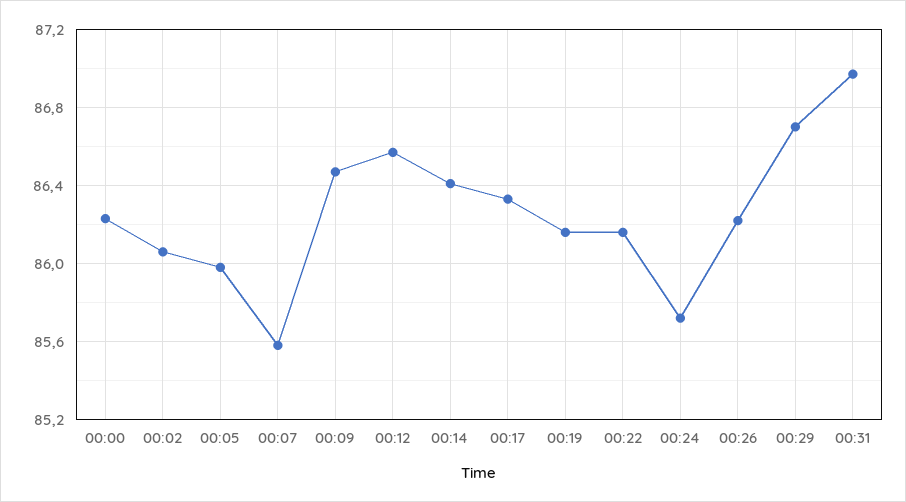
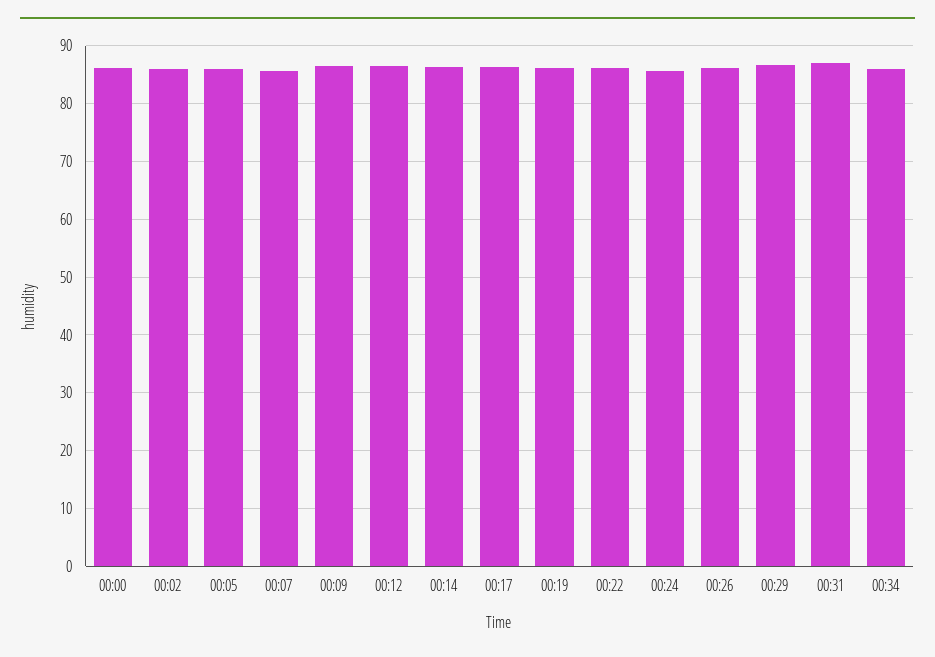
00:34: none -> 86

